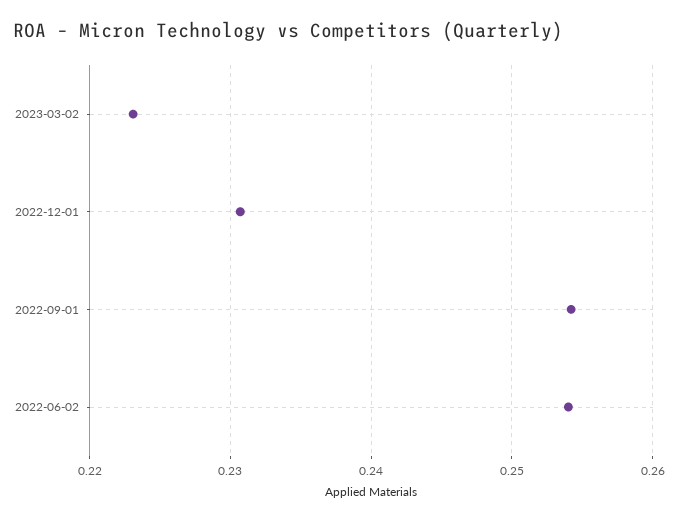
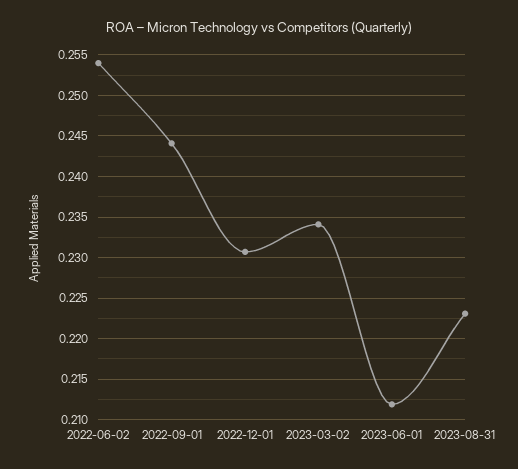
2023-03-02: 0.223 -> 0.234
2022-09-01: 0.254 -> 0.244
2023-06-01: none -> 0.212
2023-08-31: none -> 0.223

